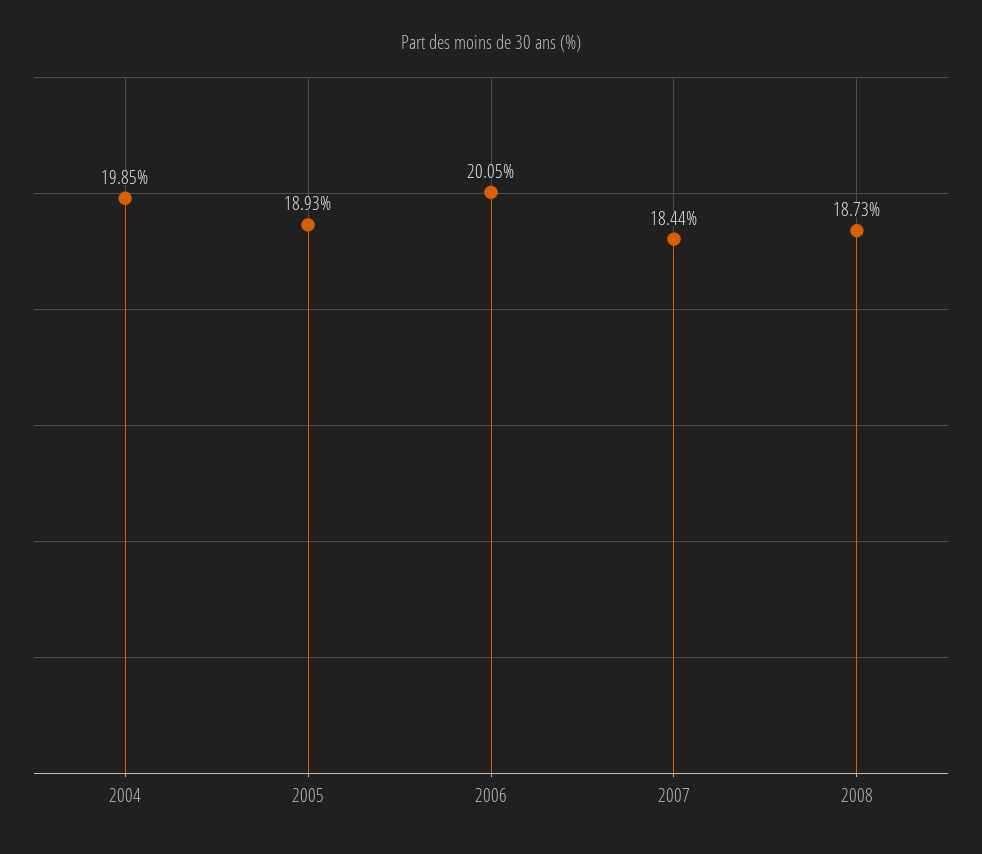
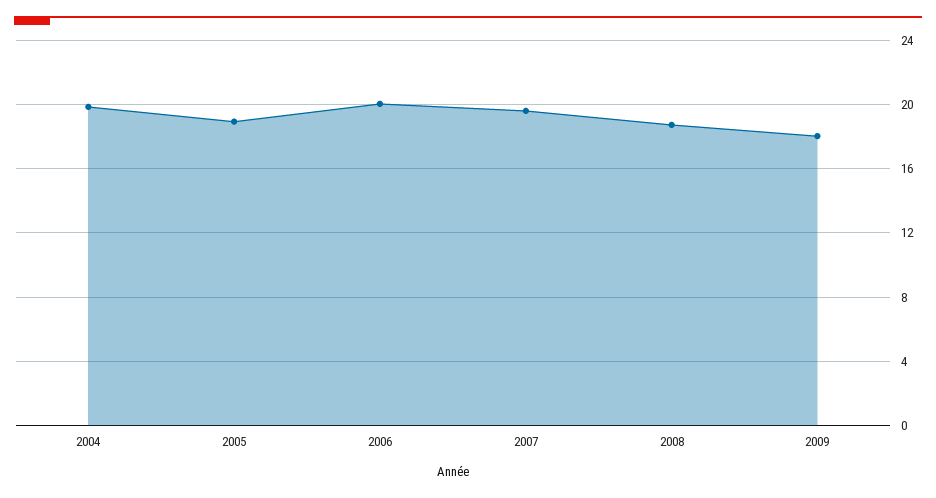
2007: 18.44 -> 19.5
2009: none -> 18

